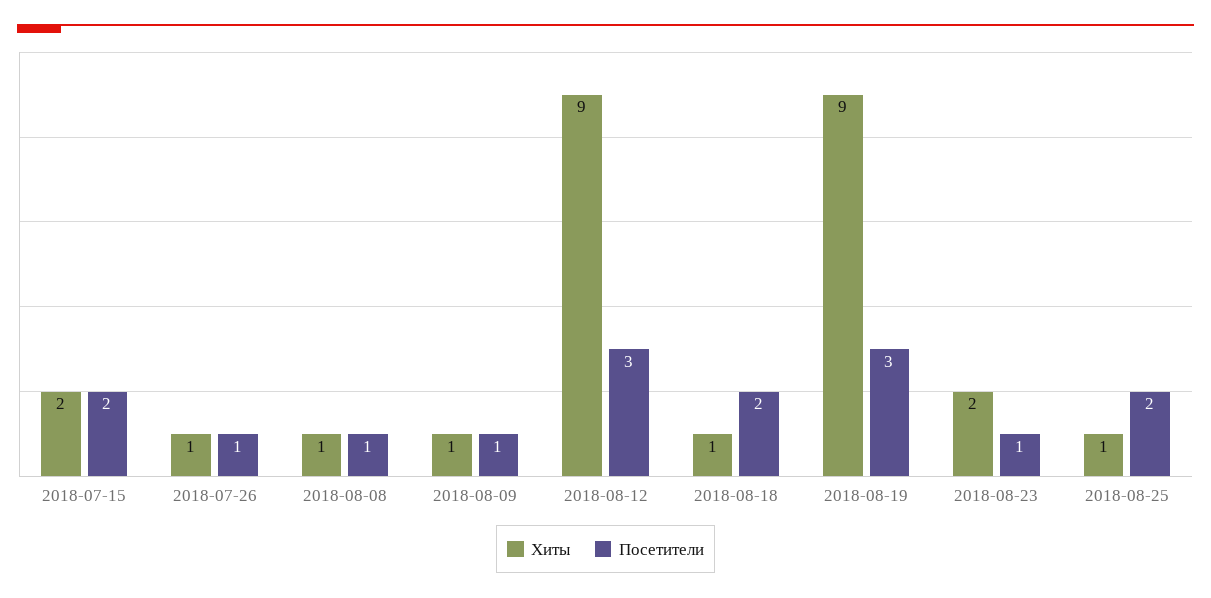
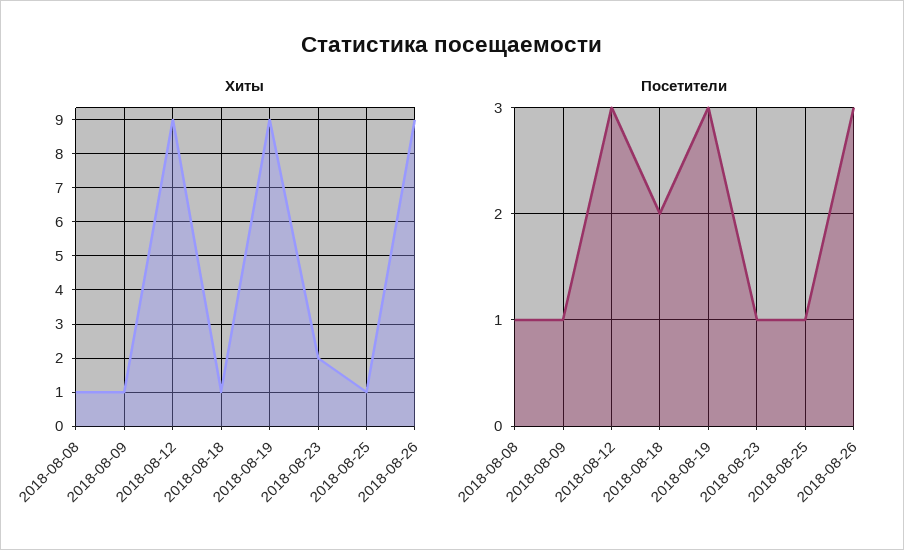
Хиты, 2018-07-15: 2 -> none
Посетители, 2018-07-15: 2 -> none
Хиты, 2018-07-26: 1 -> none
Посетители, 2018-07-26: 1 -> none
Посетители, 2018-08-25: 2 -> 1
Хиты, 2018-08-26: none -> 9
Посетители, 2018-08-26: none -> 3

